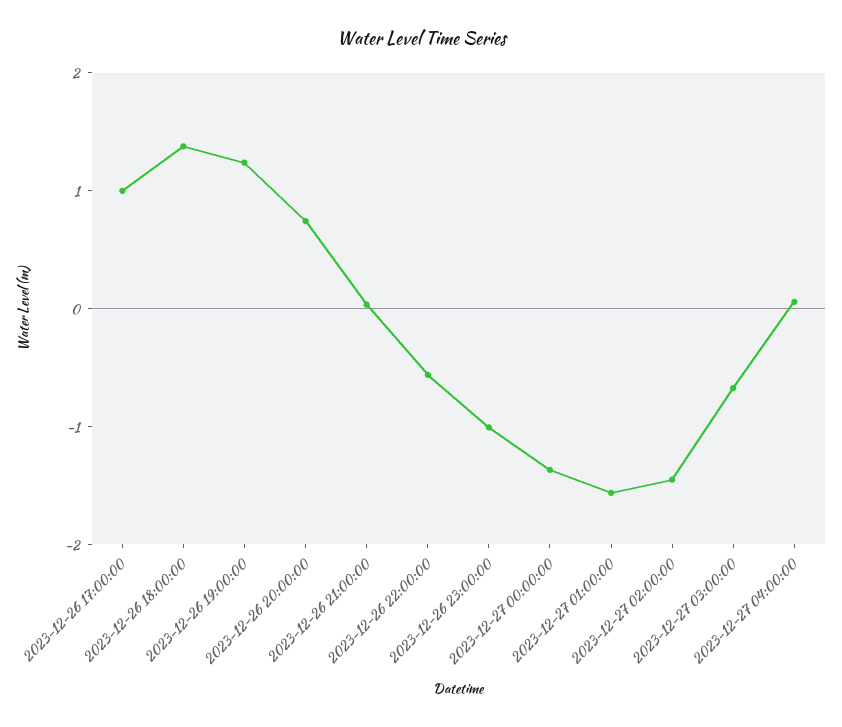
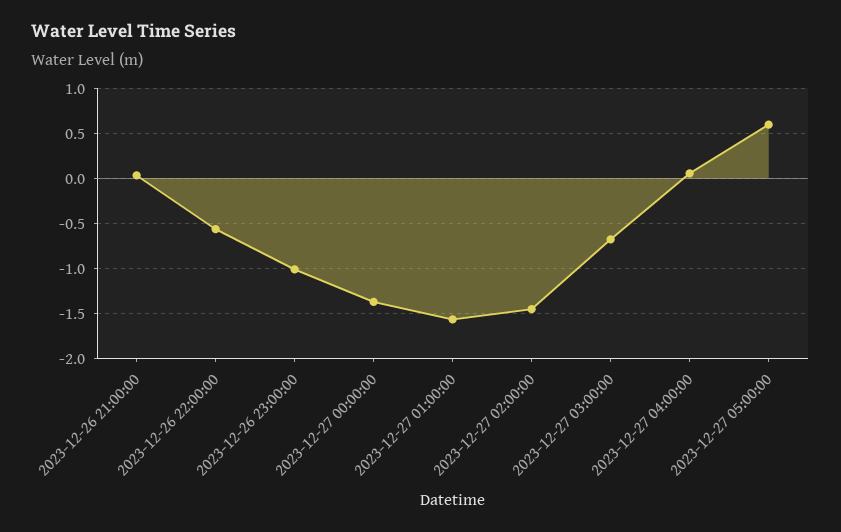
2023-12-26 17:00:00: 1 -> none
2023-12-26 18:00:00: 1.4 -> none
2023-12-26 19:00:00: 1.2 -> none
2023-12-26 20:00:00: 0.8 -> none
2023-12-27 05:00:00: none -> 0.6

